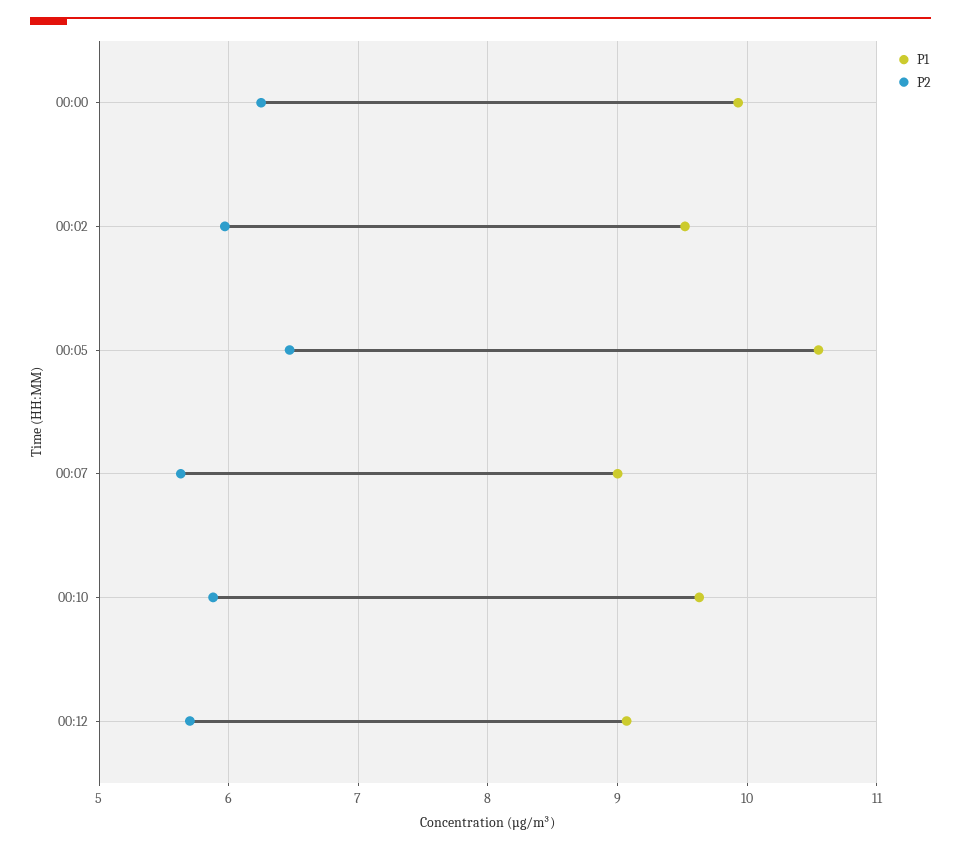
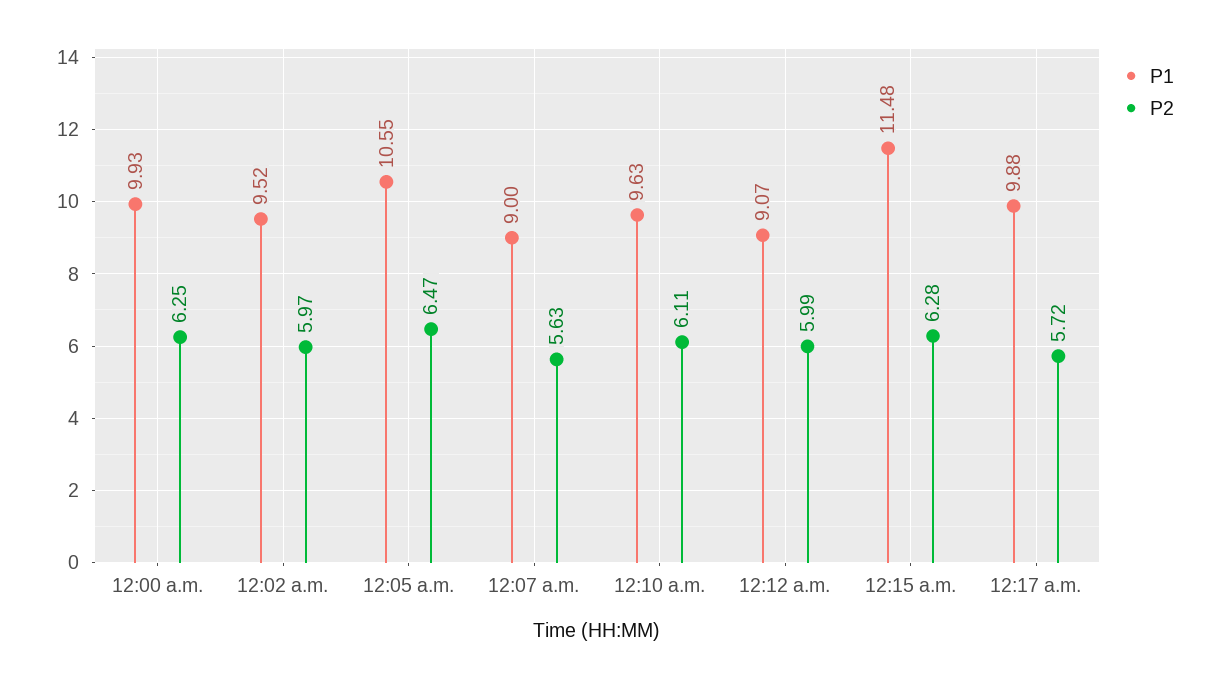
P2, 00:10: 5.9 -> 6.11
P2, 00:12: 5.7 -> 5.99
P1, 12:15 a.m.: none -> 11.48
P2, 12:15 a.m.: none -> 6.28
P1, 12:17 a.m.: none -> 9.88
P2, 12:17 a.m.: none -> 5.72

